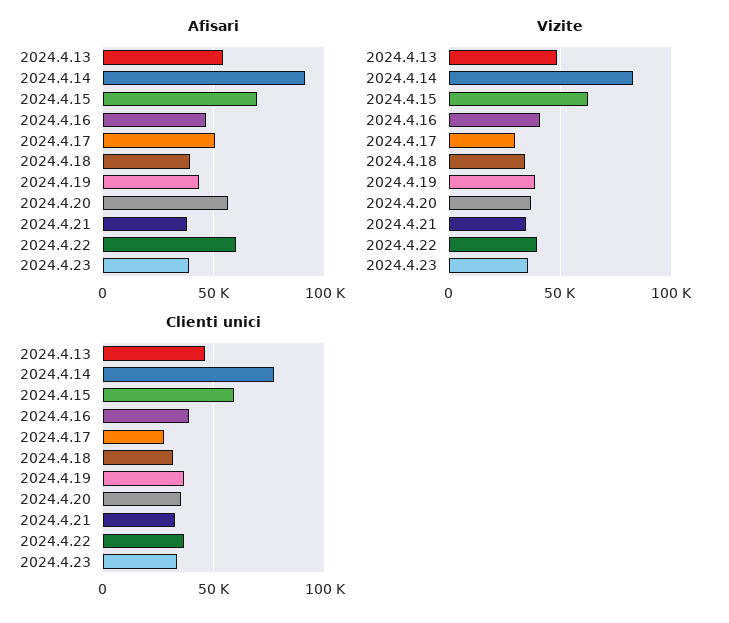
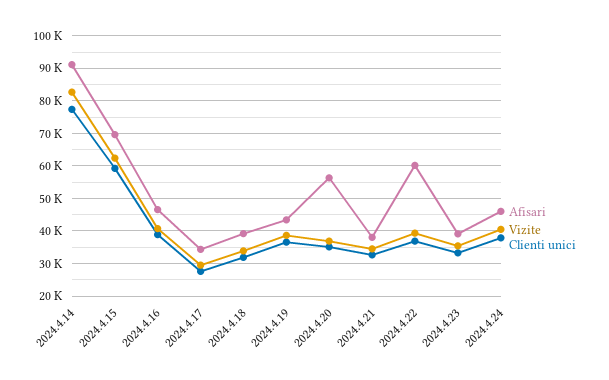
Afisari, 2024.4.13: 55000 -> none
Afisari, 2024.4.17: 50000 -> 34000
Vizite, 2024.4.13: 50000 -> none
Clienti unici, 2024.4.13: 45000 -> none
Afisari, 2024.4.24: none -> 46000
Vizite, 2024.4.24: none -> 40000
Clienti unici, 2024.4.24: none -> 38000

